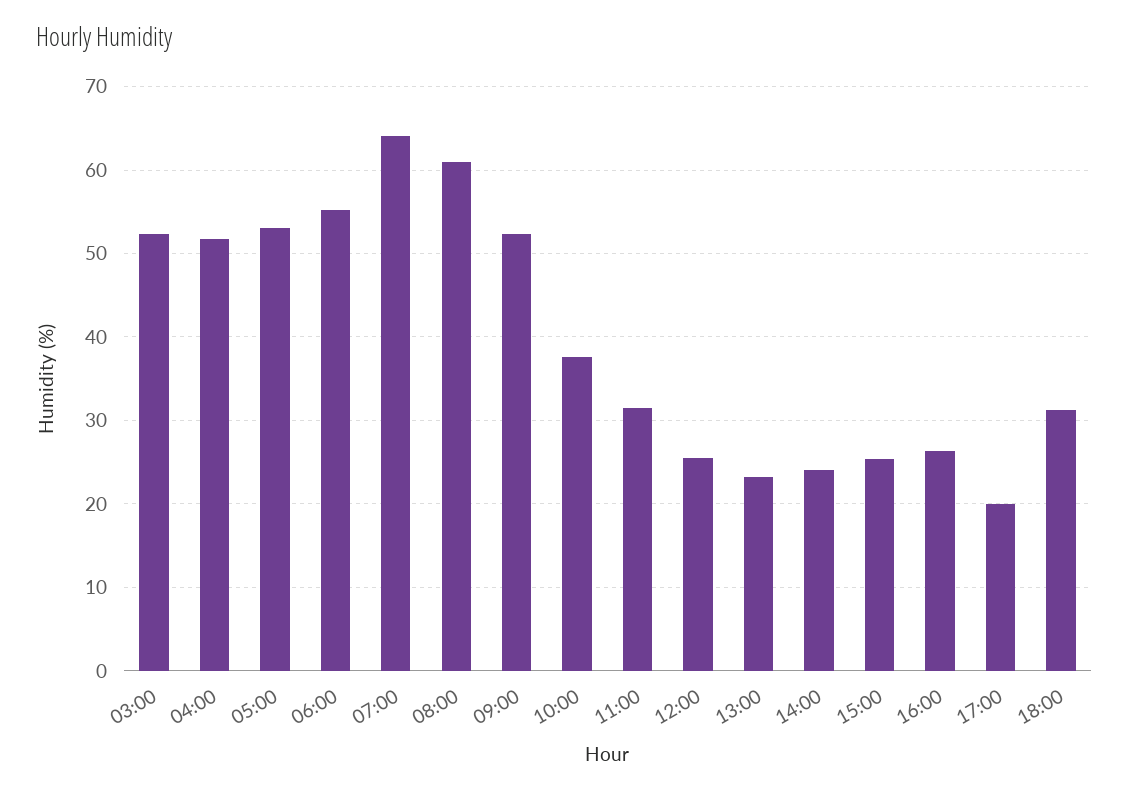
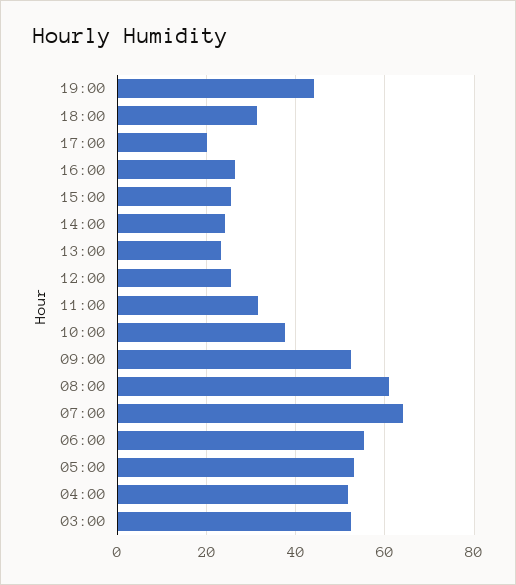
19:00: none -> 44

